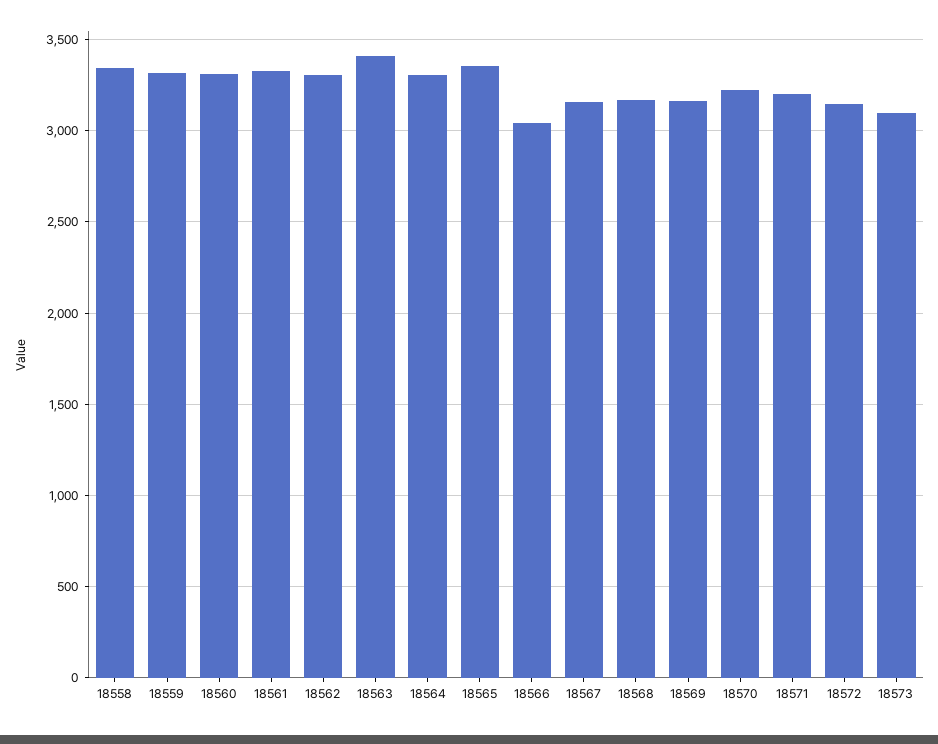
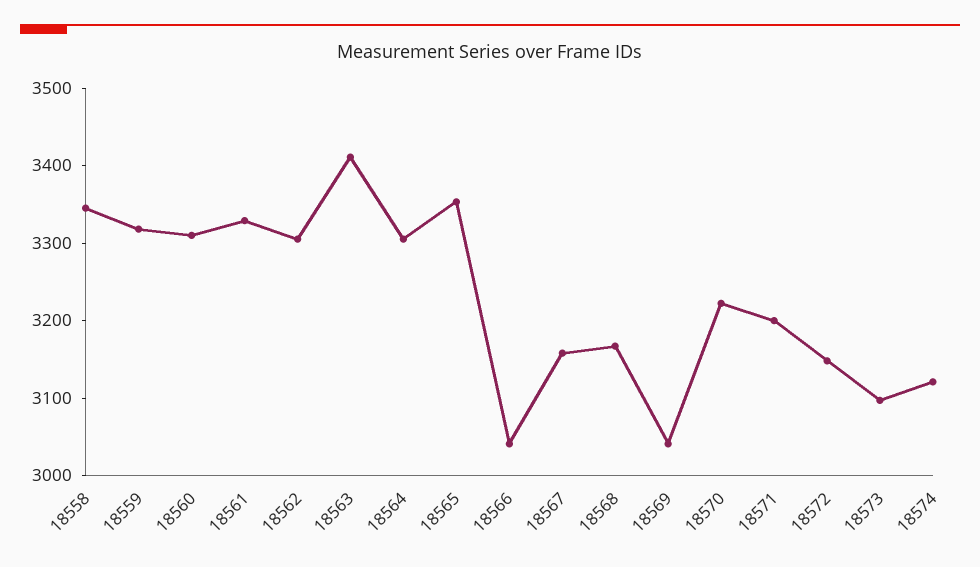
18569: 3150 -> 3040
18574: none -> 3120

